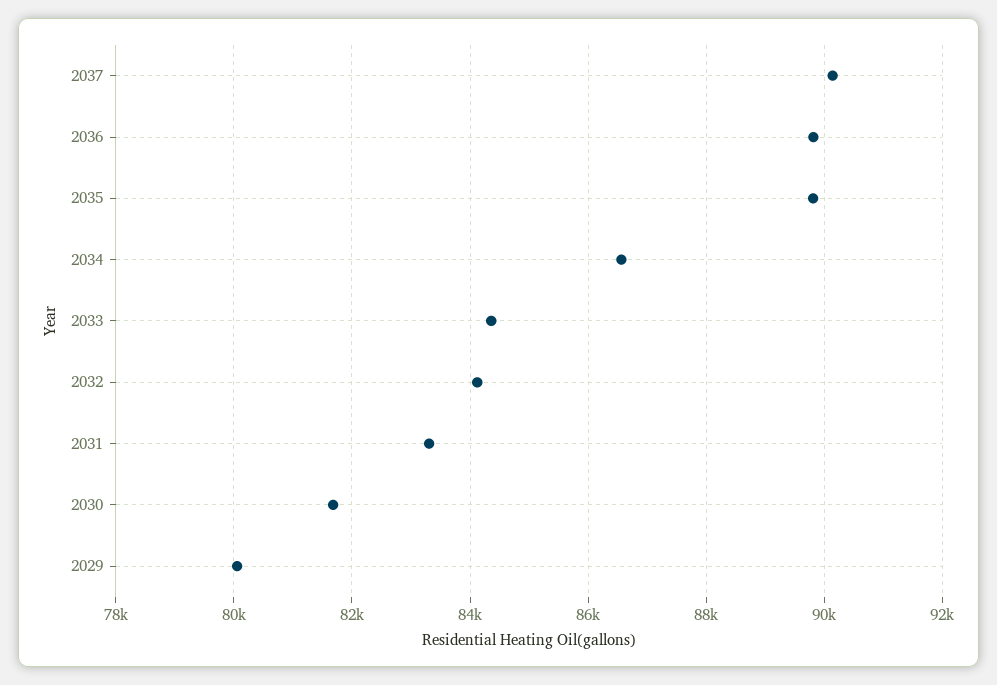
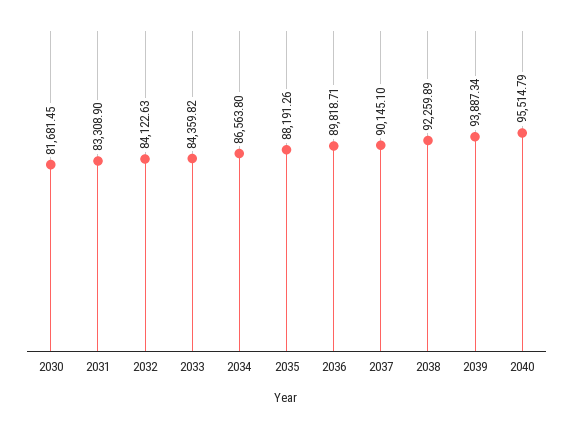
2035: 89800 -> 88191.26
2029: 80000 -> none
2038: none -> 92259.89
2039: none -> 93887.34
2040: none -> 95514.79

